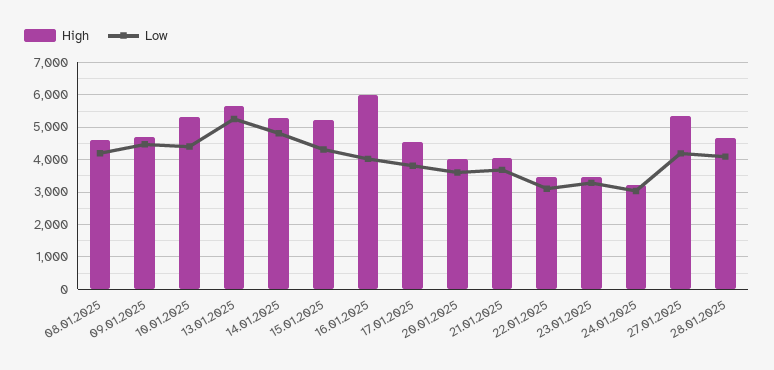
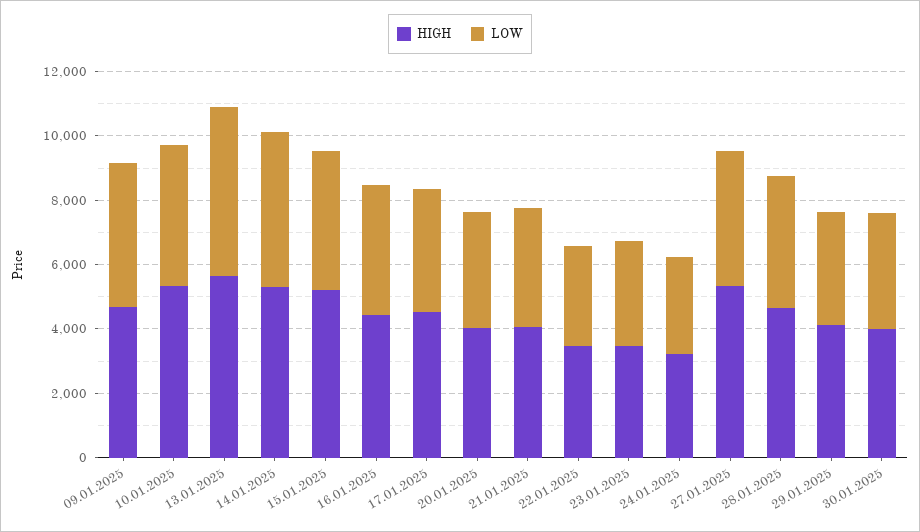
High, 08.01.2025: 4600 -> none
Low, 08.01.2025: 4200 -> none
High, 16.01.2025: 6000 -> 4500
High, 29.01.2025: none -> 4000
Low, 29.01.2025: none -> 3500
High, 30.01.2025: none -> 4000
Low, 30.01.2025: none -> 3500

